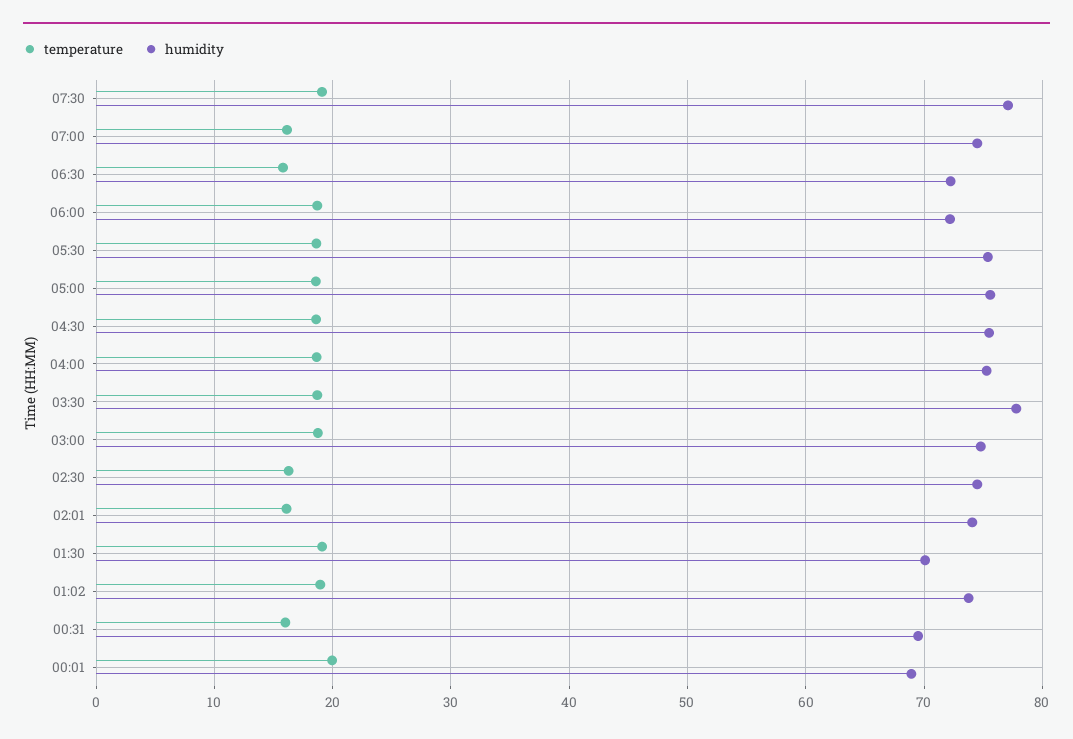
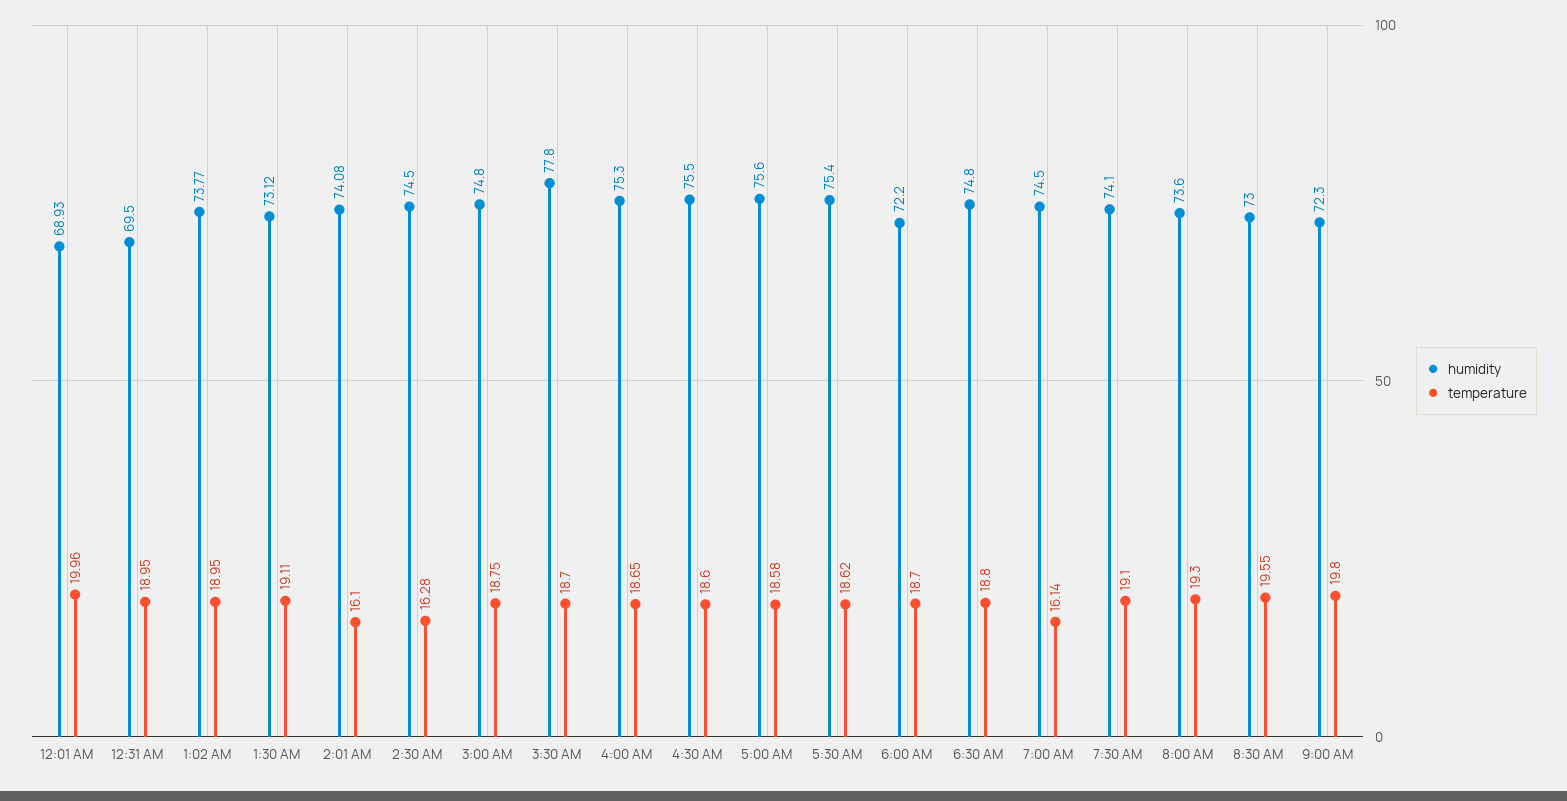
humidity, 07:30: 77 -> 74.1
temperature, 06:30: 16 -> 18.8
humidity, 06:30: 72 -> 74.8
humidity, 01:30: 70 -> 73.12
temperature, 00:31: 16 -> 18.95
humidity, 8:00 AM: none -> 73.6
temperature, 8:00 AM: none -> 19.3
humidity, 8:30 AM: none -> 73
temperature, 8:30 AM: none -> 19.55
humidity, 9:00 AM: none -> 72.3
temperature, 9:00 AM: none -> 19.8

